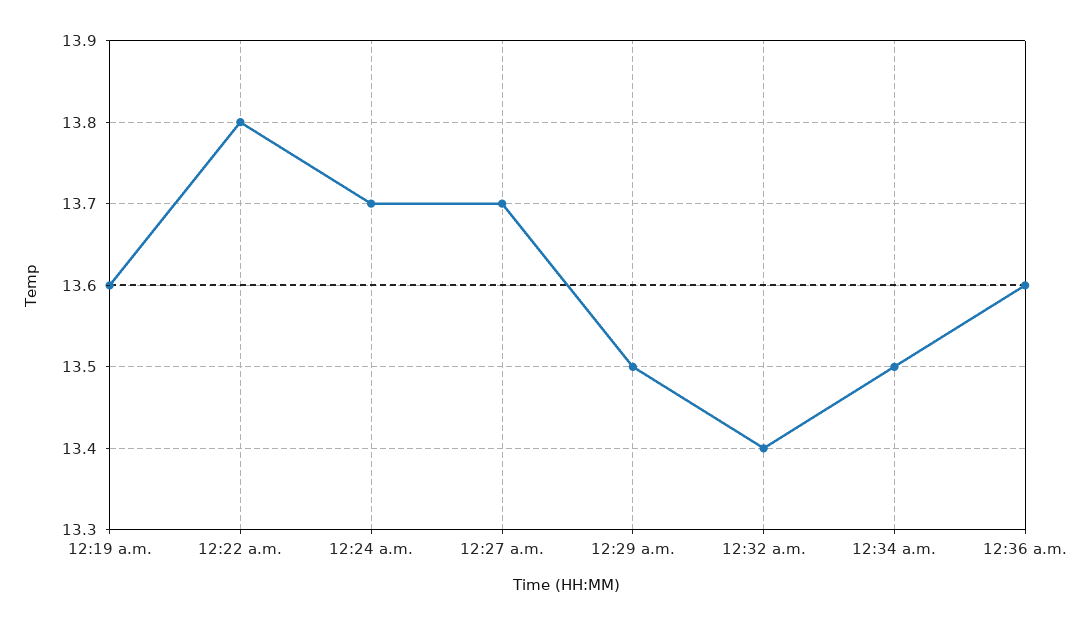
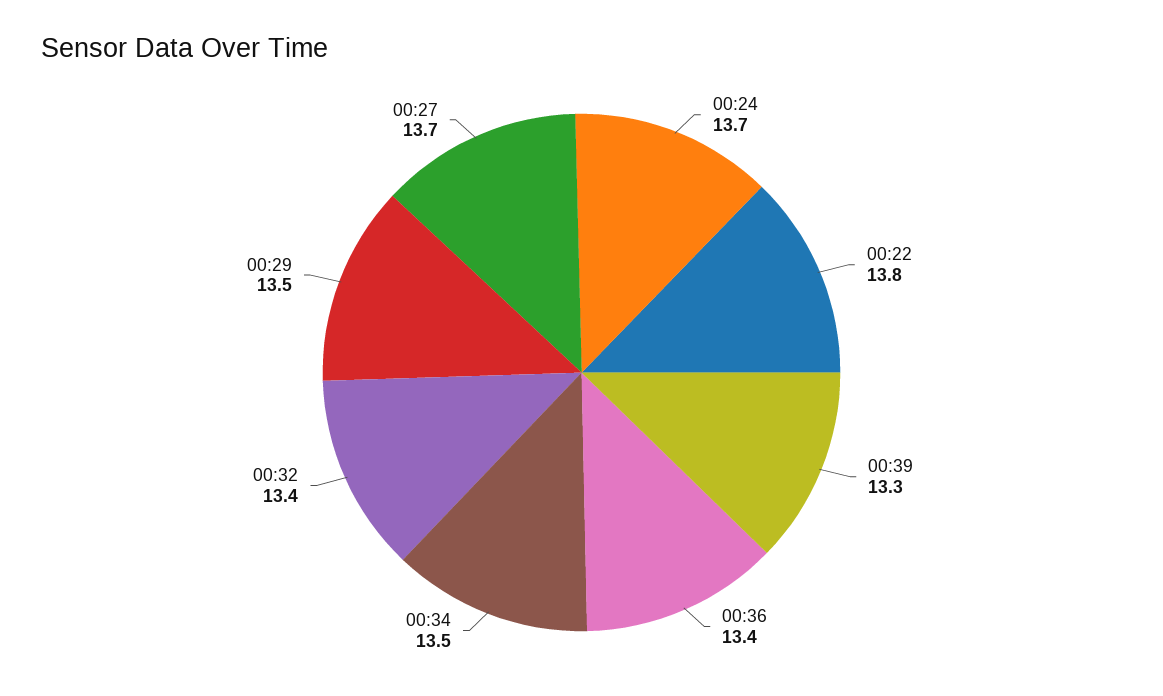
12:19 a.m.: 13.6 -> none
12:36 a.m.: 13.6 -> 13.4
00:39: none -> 13.3

